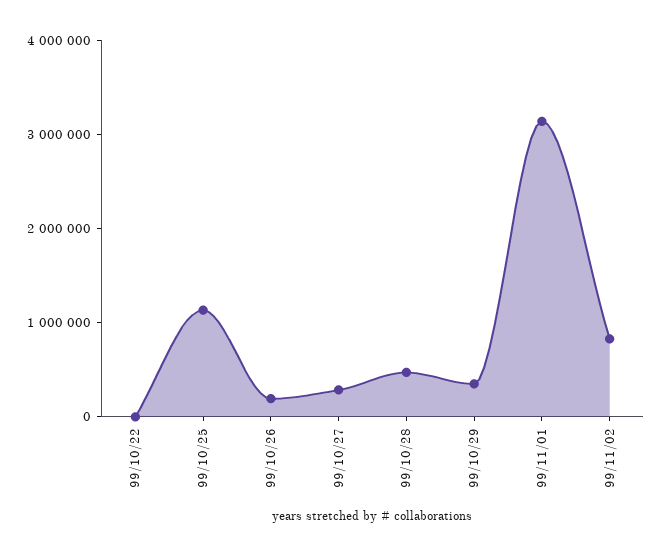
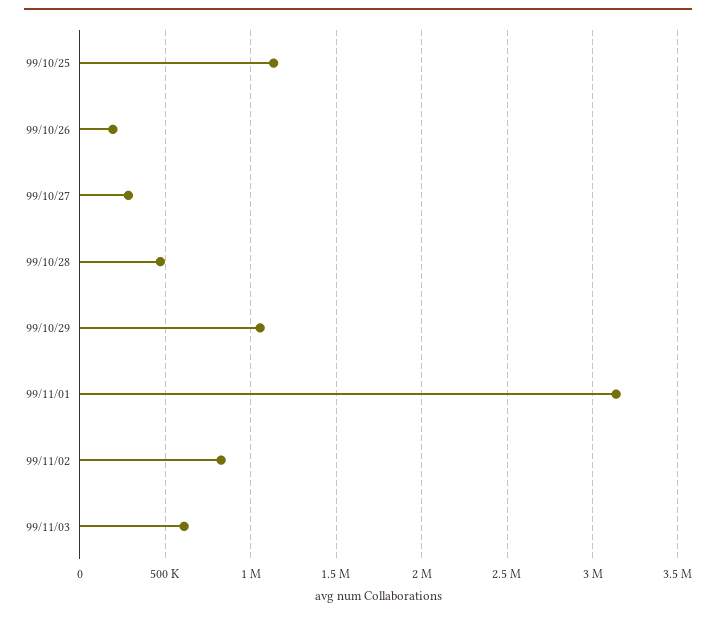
99/10/22: 0 -> none
99/10/29: 400000 -> 1050000
99/11/03: none -> 600000

